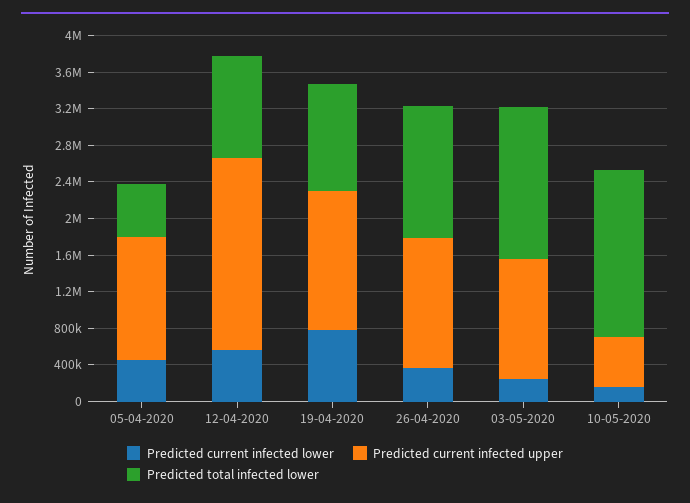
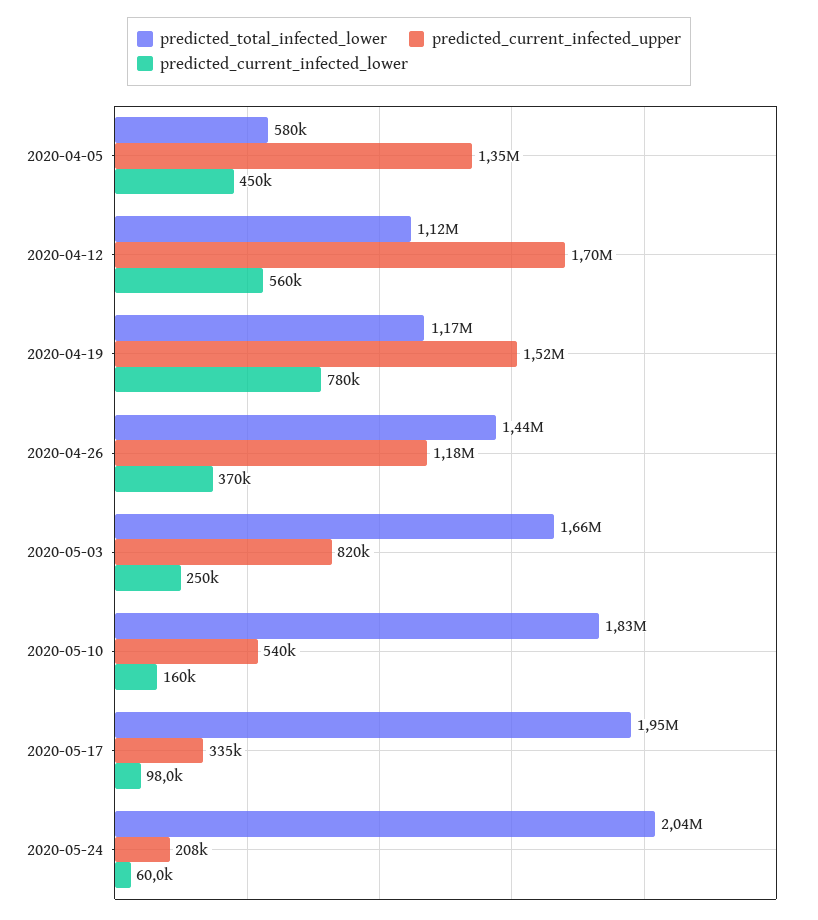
Predicted current infected upper, 12-04-2020: 2100000 -> 1700000
Predicted current infected upper, 26-04-2020: 1400000 -> 1180000
Predicted current infected upper, 03-05-2020: 1300000 -> 820000
Predicted total infected lower, 2020-05-17: none -> 1950000
Predicted current infected upper, 2020-05-17: none -> 335000
Predicted current infected lower, 2020-05-17: none -> 98000
Predicted total infected lower, 2020-05-24: none -> 2040000
Predicted current infected upper, 2020-05-24: none -> 208000
Predicted current infected lower, 2020-05-24: none -> 60000

